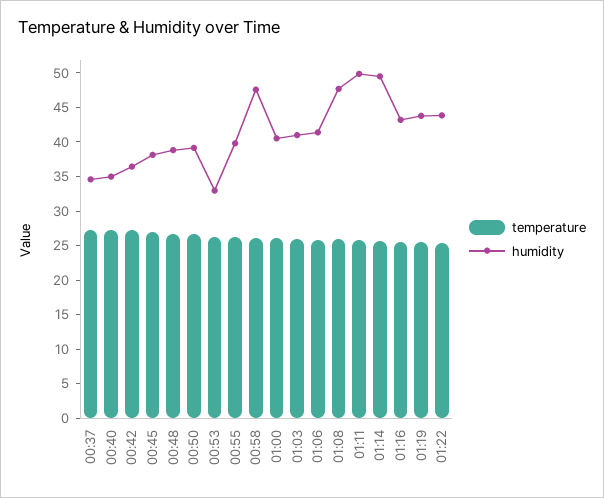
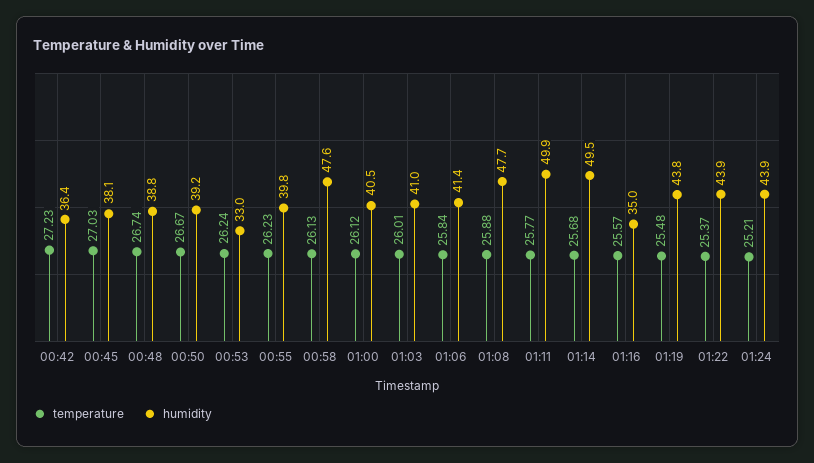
temperature, 00:37: 27.5 -> none
humidity, 00:37: 35 -> none
temperature, 00:40: 27.5 -> none
humidity, 00:40: 35 -> none
humidity, 01:16: 42.5 -> 35
temperature, 01:24: none -> 25.21
humidity, 01:24: none -> 43.9

